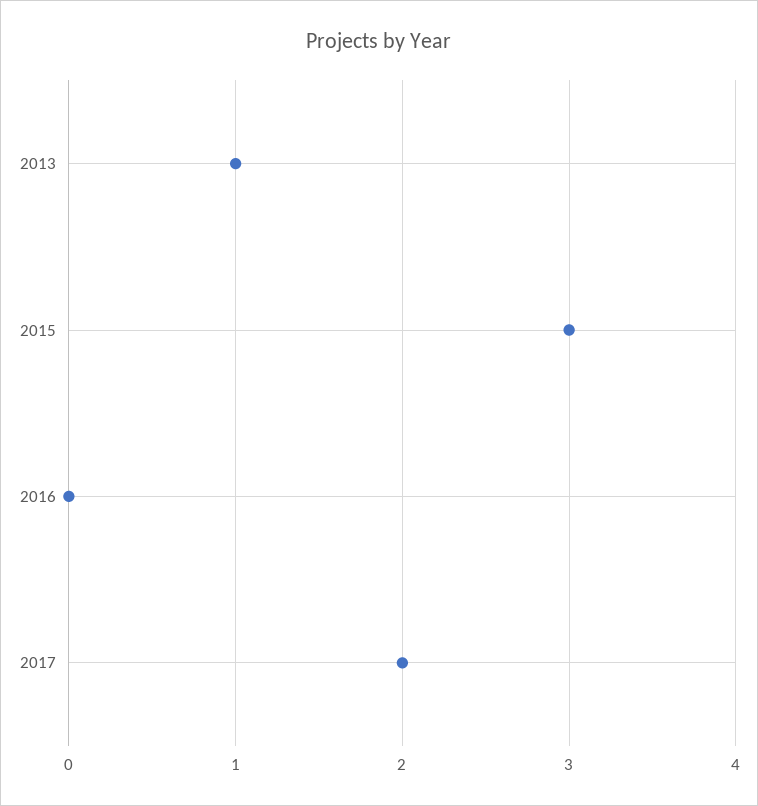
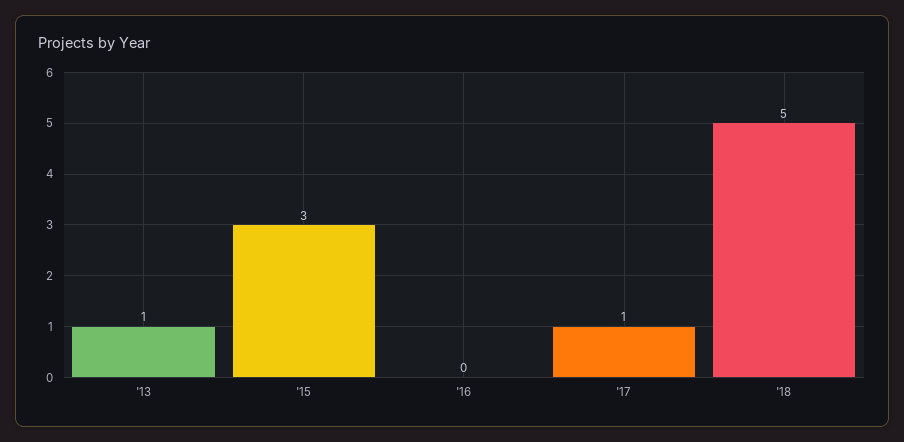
2017: 2 -> 1
'18: none -> 5

